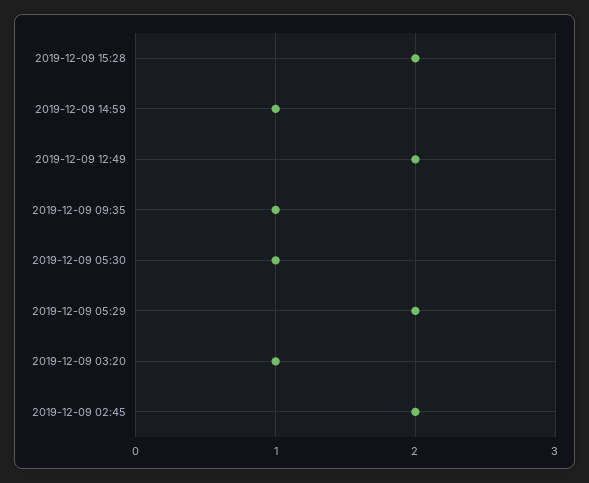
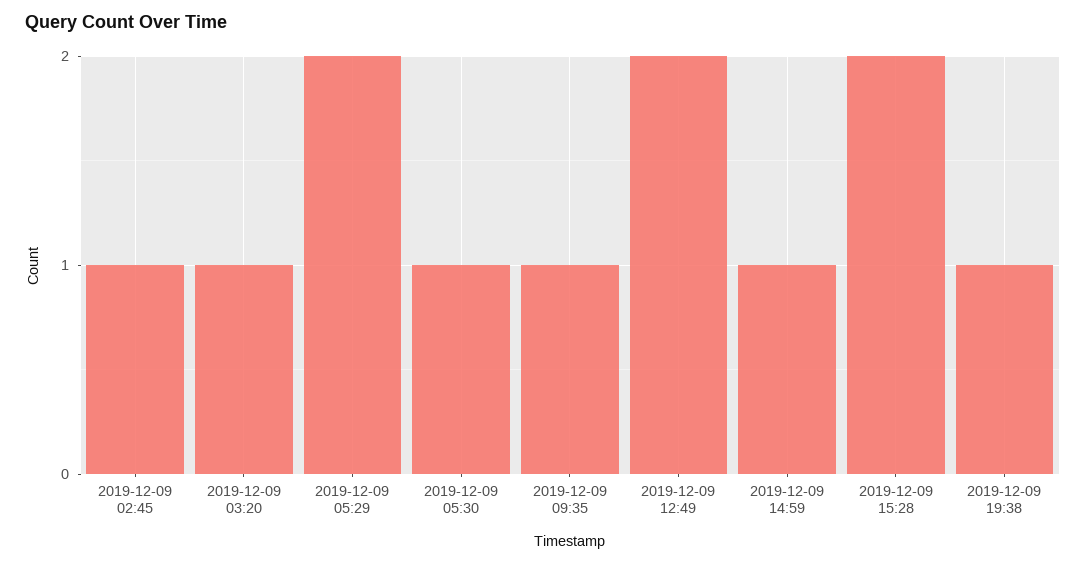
2019-12-09 02:45: 2 -> 1
2019-12-09 19:38: none -> 1

